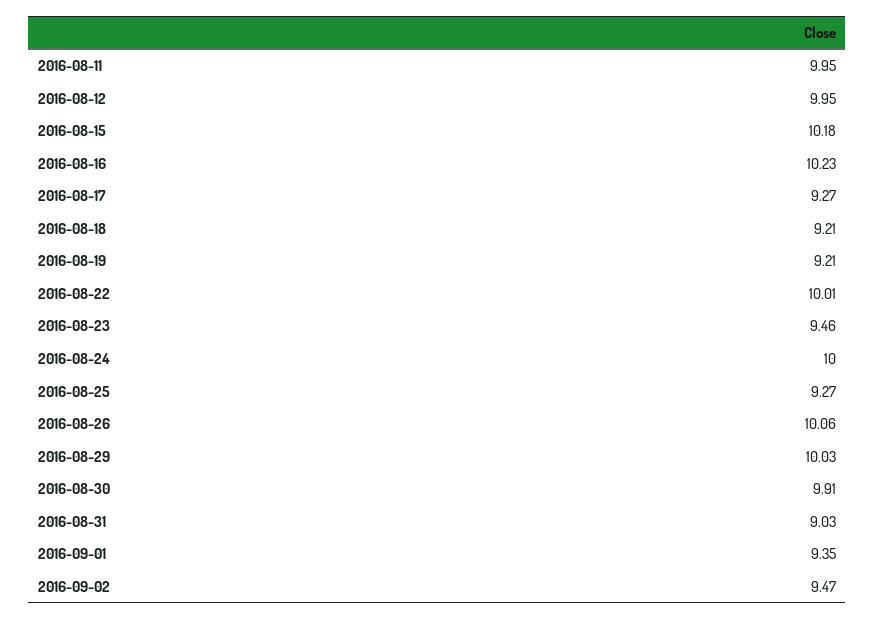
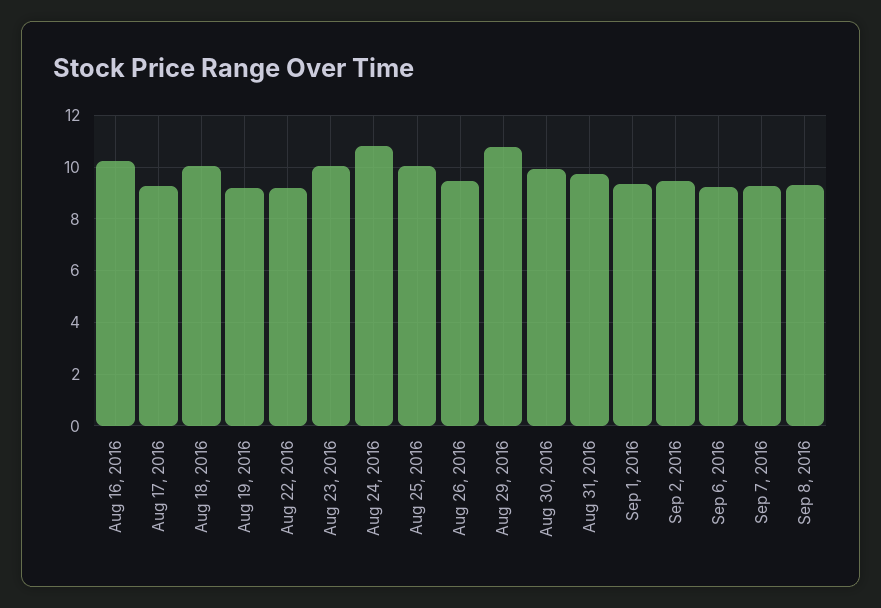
2016-08-11: 9.95 -> none
2016-08-12: 9.95 -> none
2016-08-15: 10.18 -> none
2016-08-18: 9.21 -> 10
2016-08-22: 10.01 -> 9.25
2016-08-23: 9.46 -> 10
2016-08-24: 10 -> 10.75
2016-08-25: 9.27 -> 10
2016-08-26: 10.06 -> 9.5
2016-08-29: 10.03 -> 10.75
2016-08-31: 9.03 -> 9.75
Sep 6, 2016: none -> 9.25
Sep 7, 2016: none -> 9.25
Sep 8, 2016: none -> 9.25

